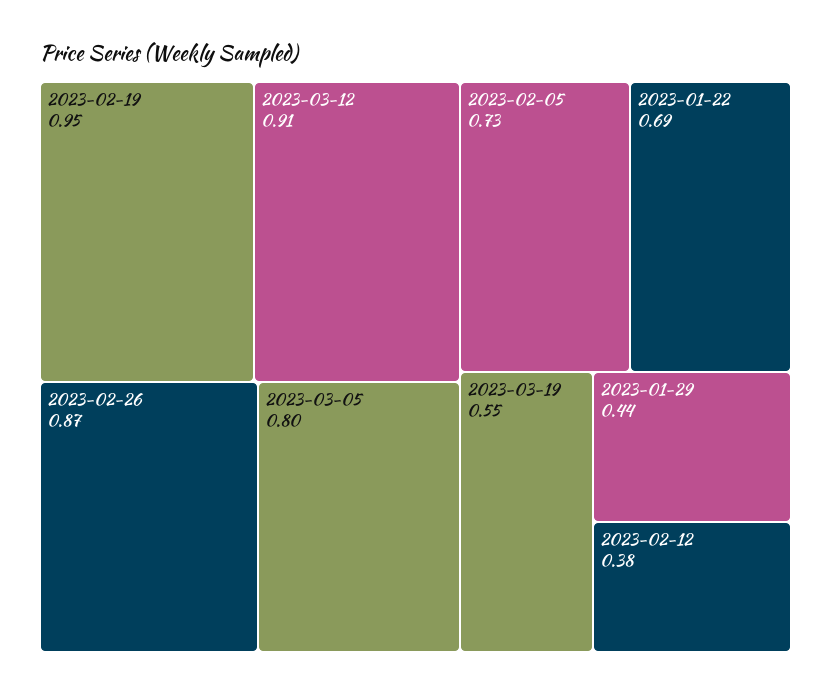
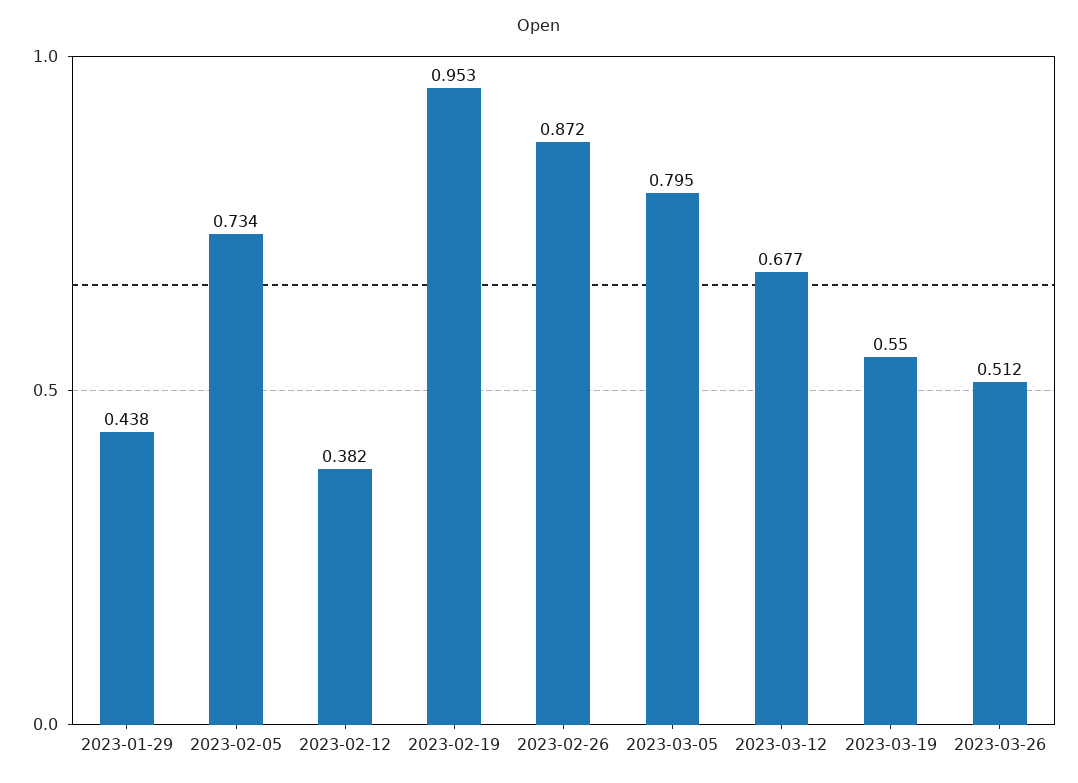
2023-03-12: 0.91 -> 0.677
2023-01-22: 0.69 -> none
2023-03-26: none -> 0.512

